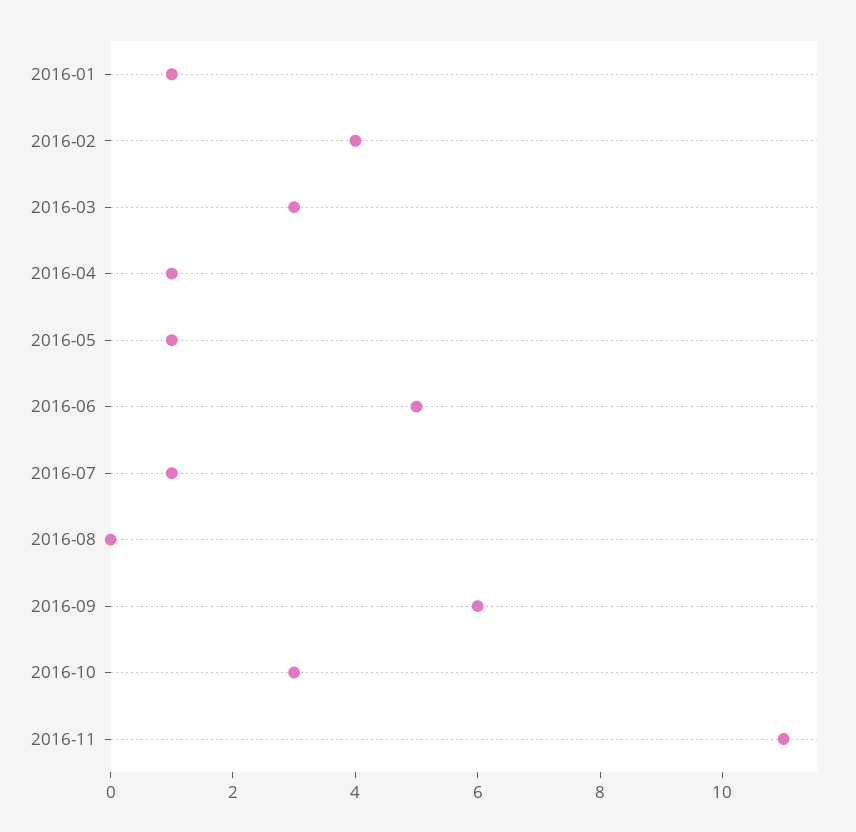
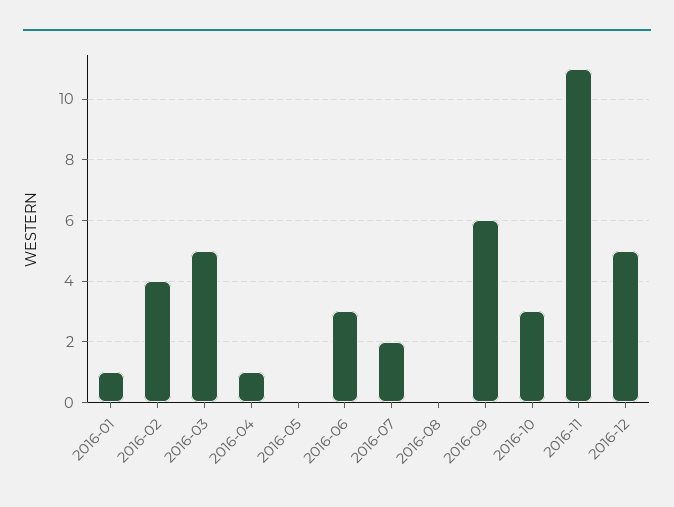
2016-03: 3 -> 5
2016-05: 1 -> 0
2016-06: 5 -> 3
2016-07: 1 -> 2
2016-12: none -> 5

